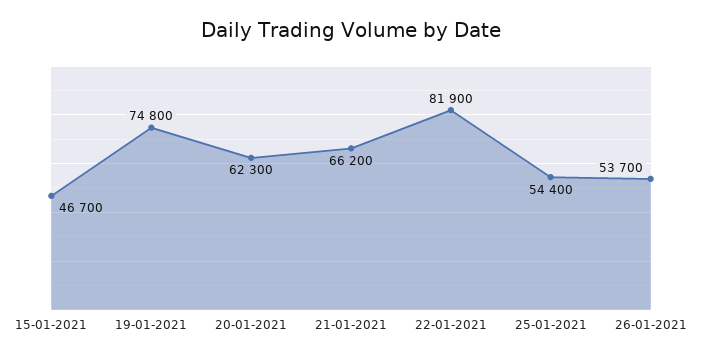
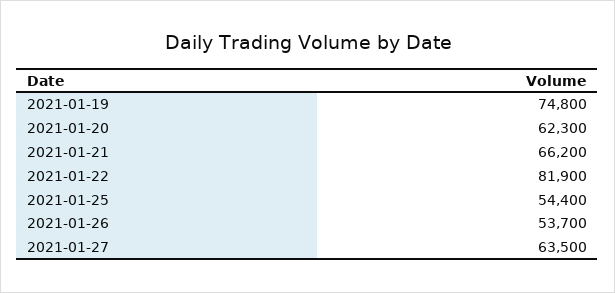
15-01-2021: 46700 -> none
2021-01-27: none -> 63500

